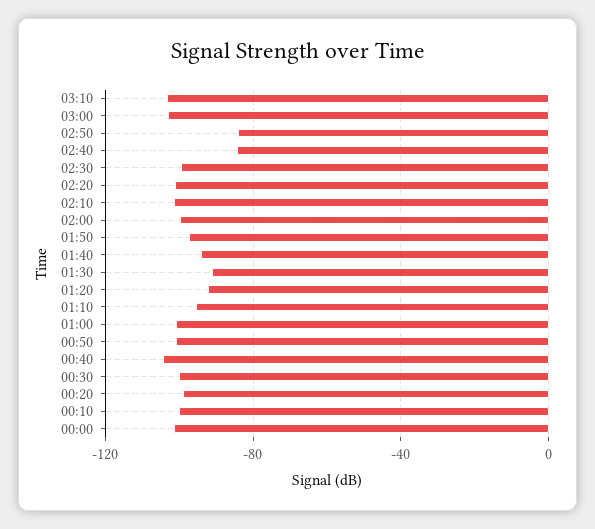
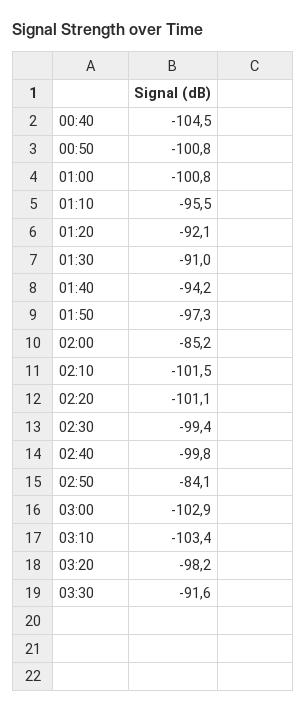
02:40: -85 -> -99.8
02:00: -100 -> -85.2
00:30: -100 -> none
00:20: -100 -> none
00:10: -100 -> none
00:00: -100 -> none
03:20: none -> -98.2
03:30: none -> -91.6

